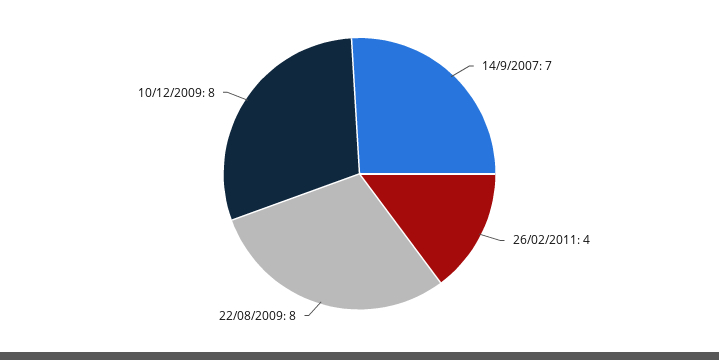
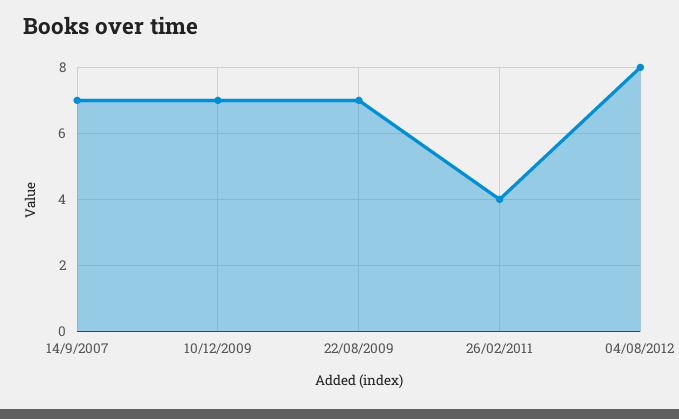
22/08/2009: 8 -> 7
10/12/2009: 8 -> 7
04/08/2012: none -> 8

